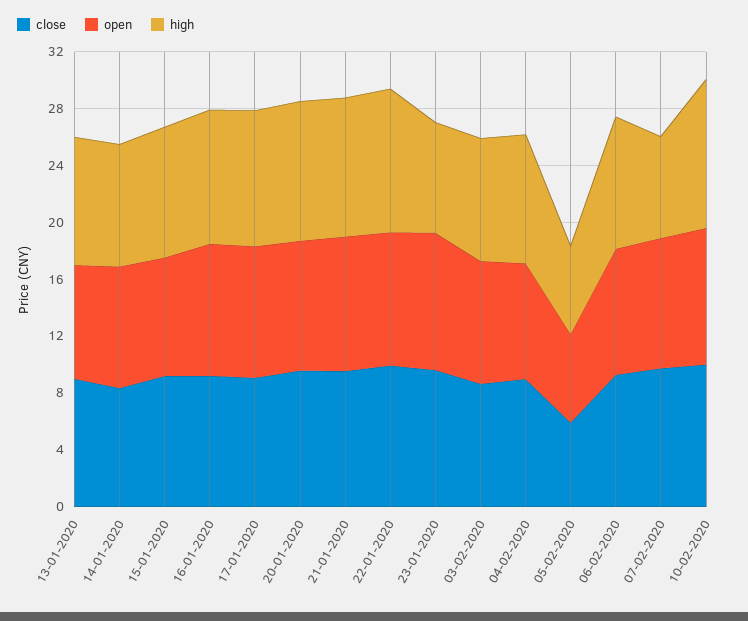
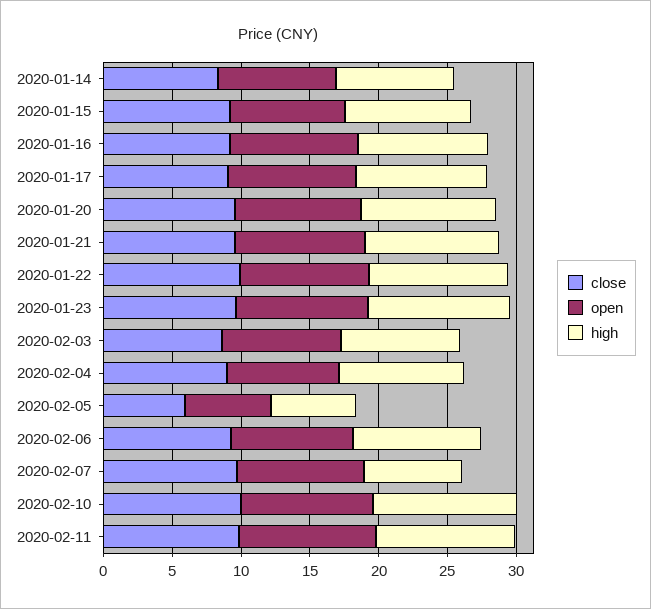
close, 13-01-2020: 9 -> none
open, 13-01-2020: 8 -> none
high, 13-01-2020: 9 -> none
high, 23-01-2020: 8 -> 10
close, 2020-02-11: none -> 10
open, 2020-02-11: none -> 10
high, 2020-02-11: none -> 10

